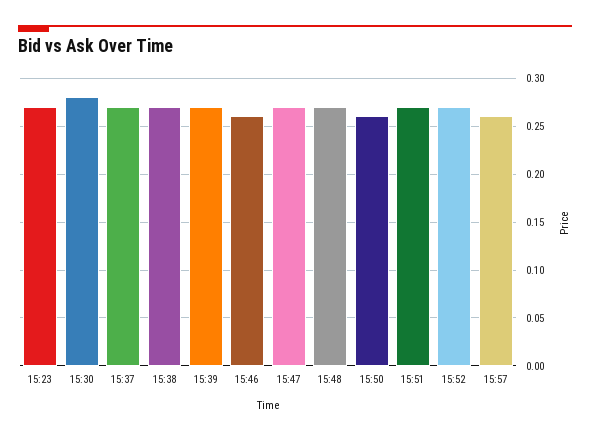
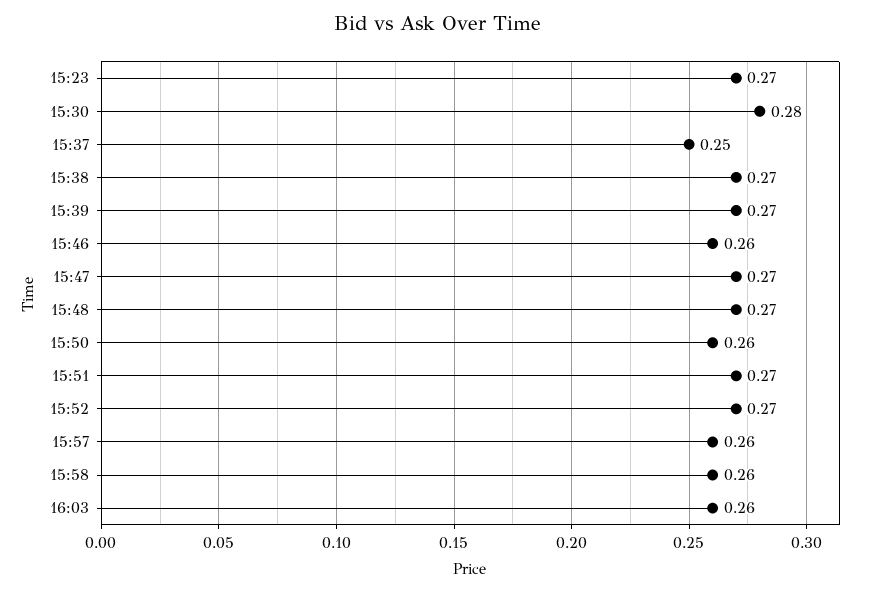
15:37: 0.27 -> 0.25
15:58: none -> 0.26
16:03: none -> 0.26

